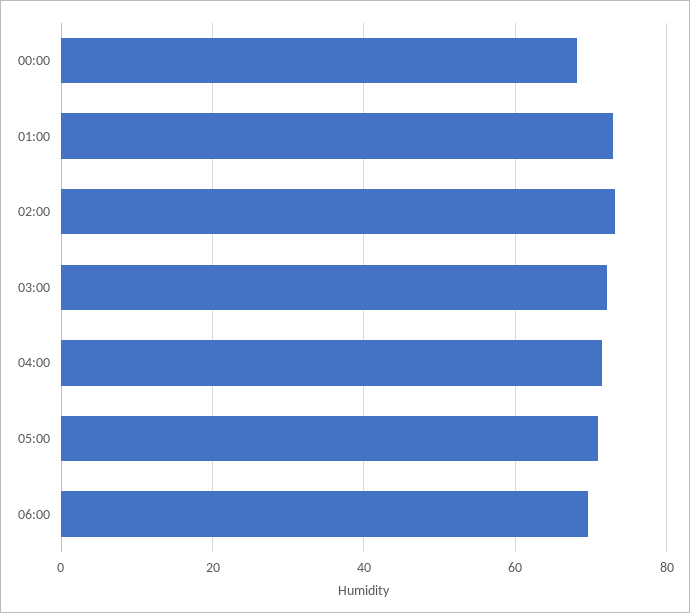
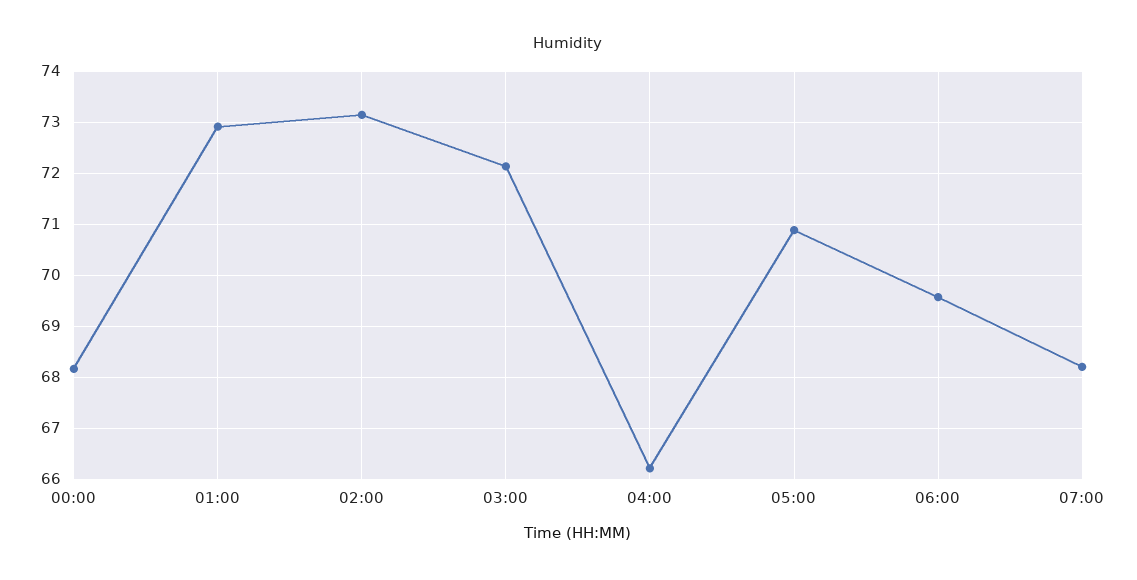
04:00: 72 -> 66.2
07:00: none -> 68.2

